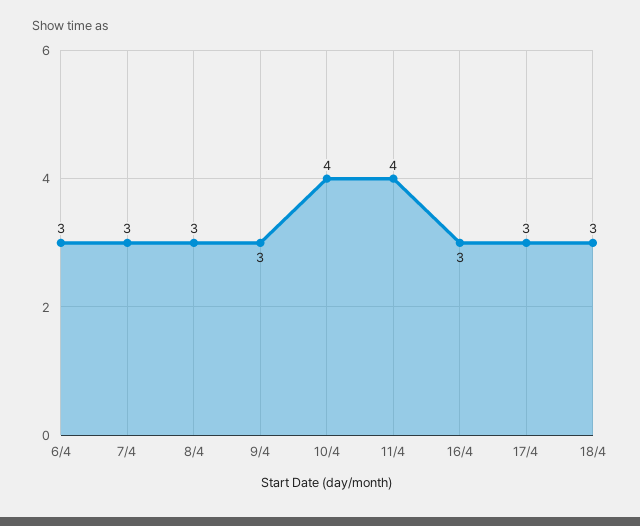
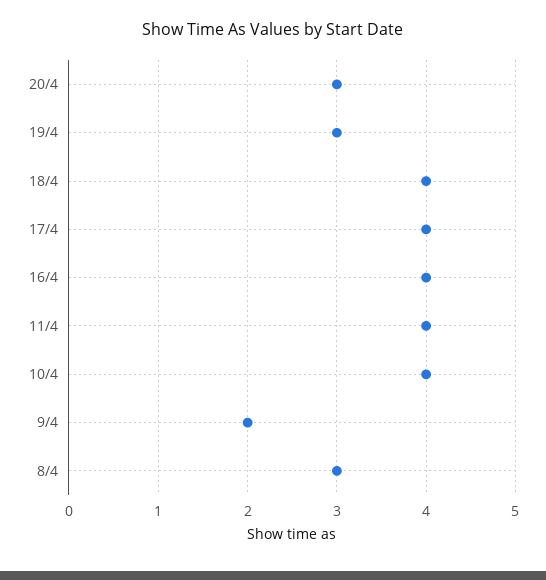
6/4: 3 -> none
7/4: 3 -> none
9/4: 3 -> 2
16/4: 3 -> 4
17/4: 3 -> 4
18/4: 3 -> 4
20/4: none -> 3
19/4: none -> 3

